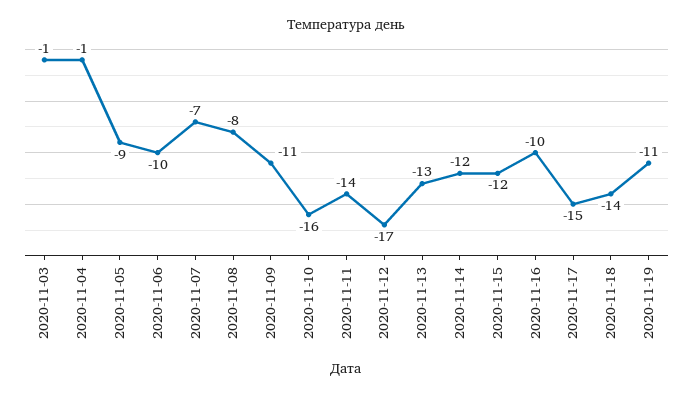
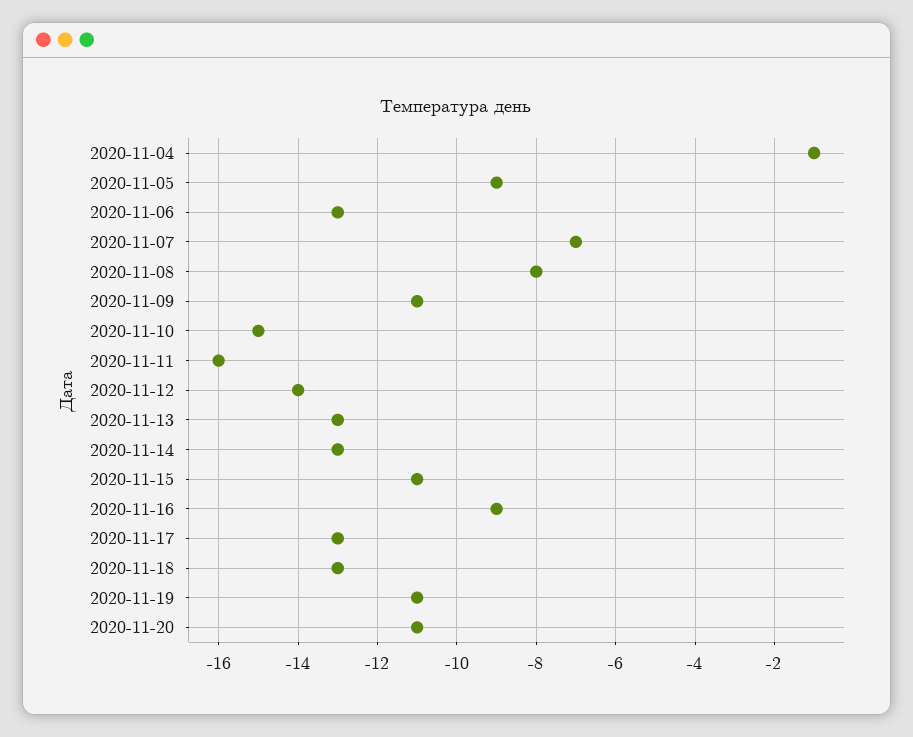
2020-11-03: -1 -> none
2020-11-06: -10 -> -13
2020-11-10: -16 -> -15
2020-11-11: -14 -> -16
2020-11-12: -17 -> -14
2020-11-14: -12 -> -13
2020-11-15: -12 -> -11
2020-11-16: -10 -> -9
2020-11-17: -15 -> -13
2020-11-18: -14 -> -13
2020-11-20: none -> -11

